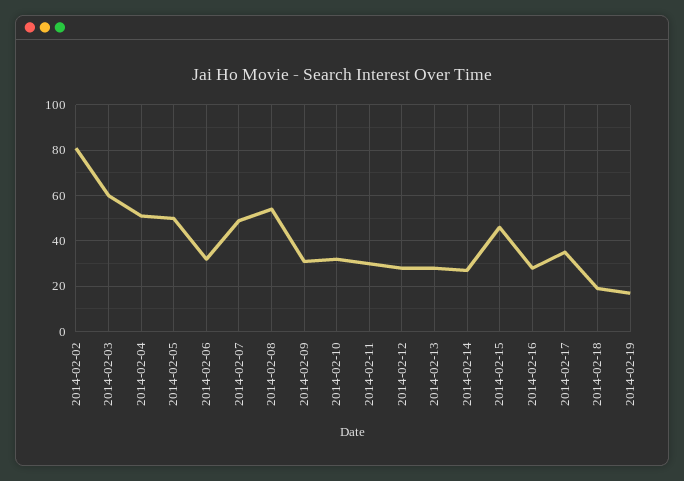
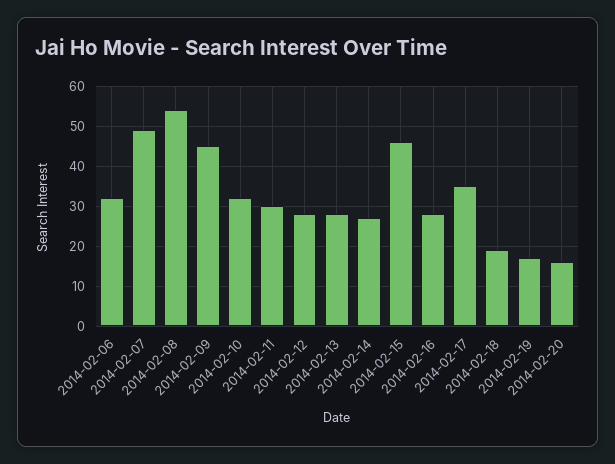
2014-02-02: 80 -> none
2014-02-03: 60 -> none
2014-02-04: 50 -> none
2014-02-05: 50 -> none
2014-02-09: 30 -> 45
2014-02-20: none -> 15

